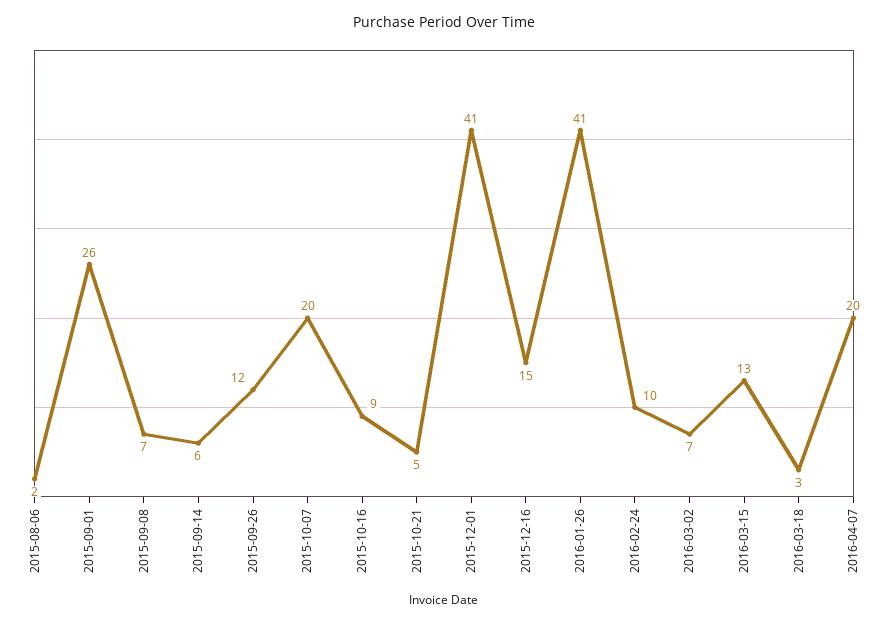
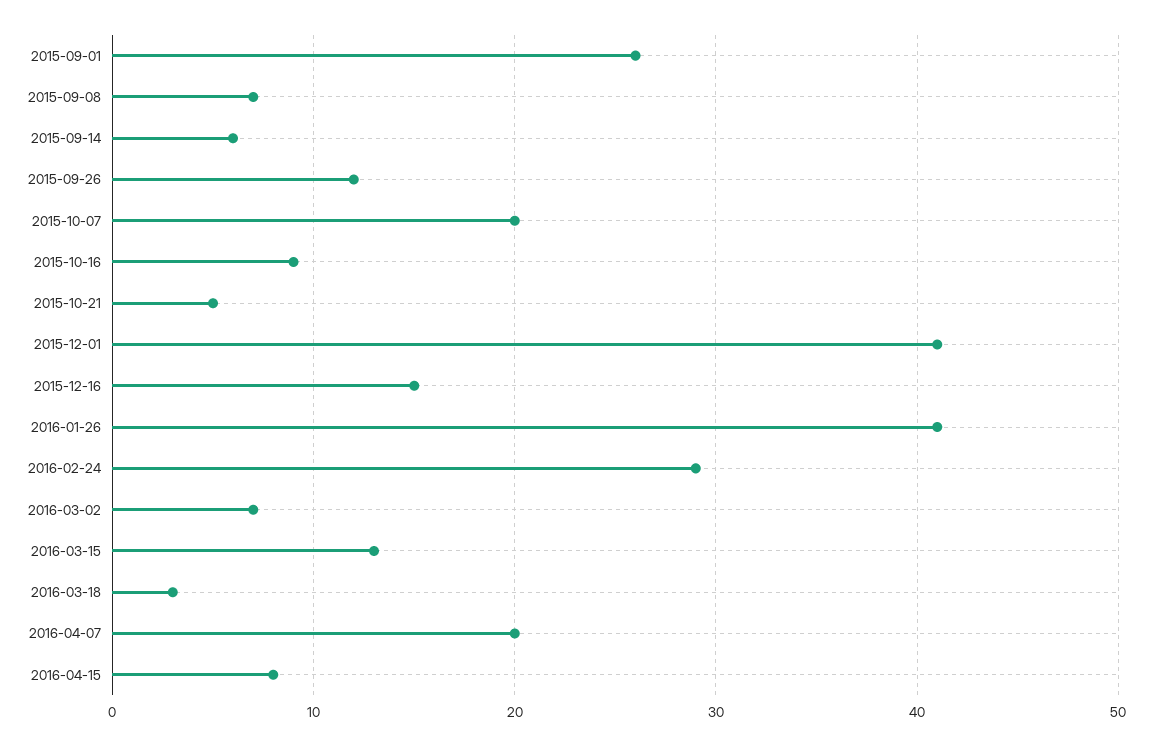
2015-08-06: 2 -> none
2016-02-24: 10 -> 29
2016-04-15: none -> 8

